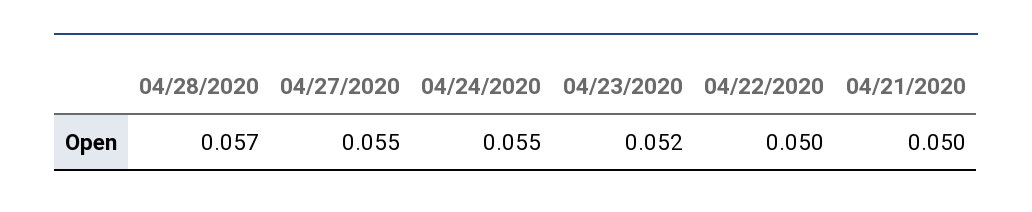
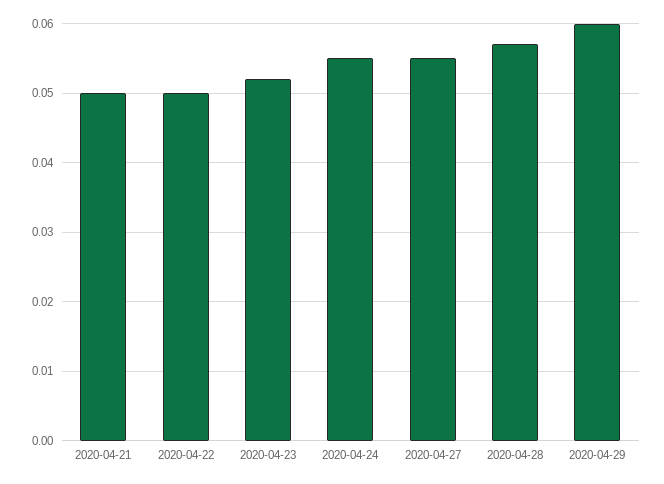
2020-04-29: none -> 0.06

